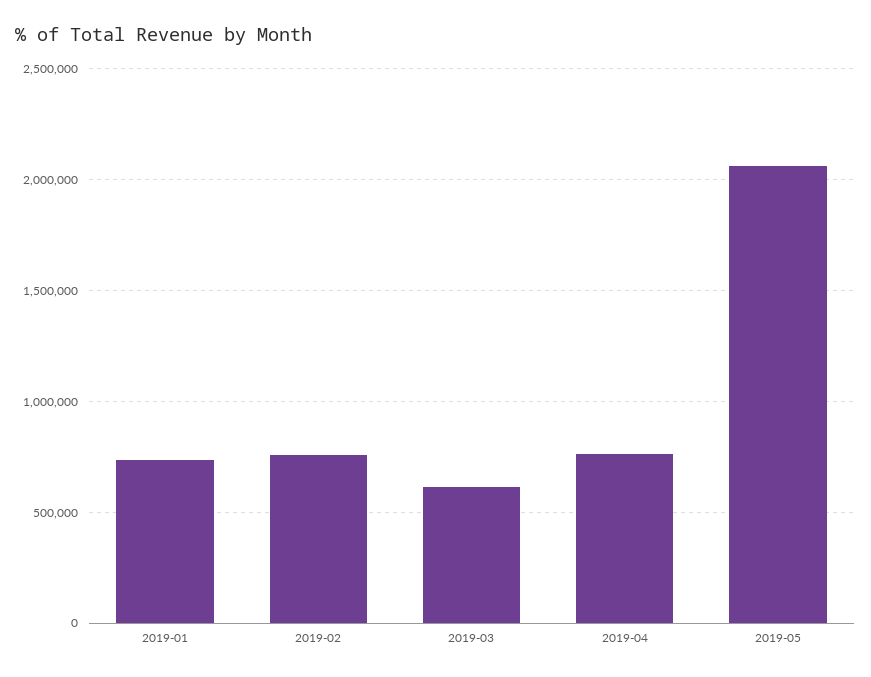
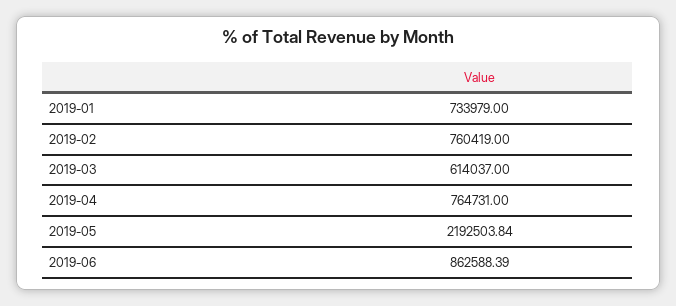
2019-05: 2050000 -> 2192503.84
2019-06: none -> 862588.39

